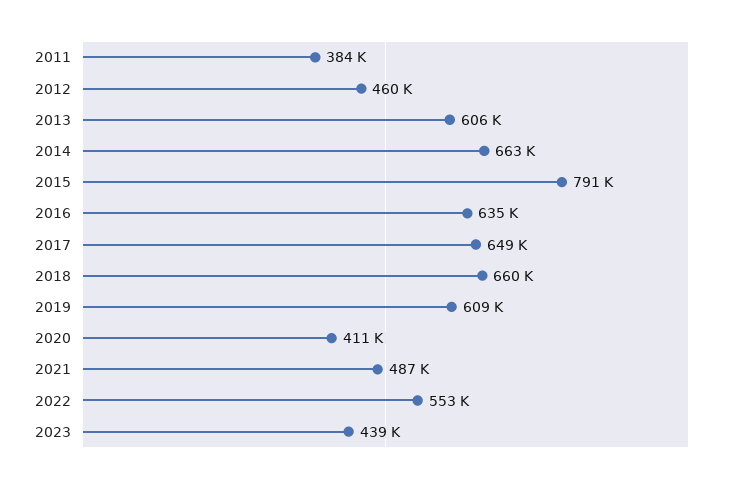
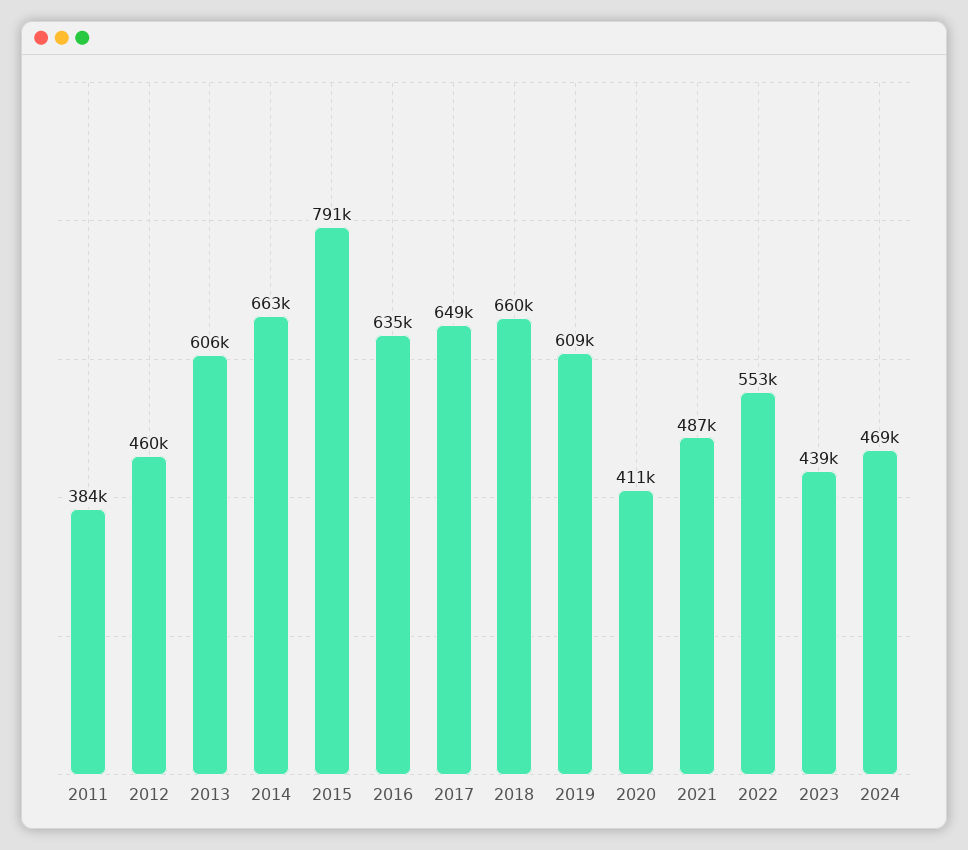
2024: none -> 469000

